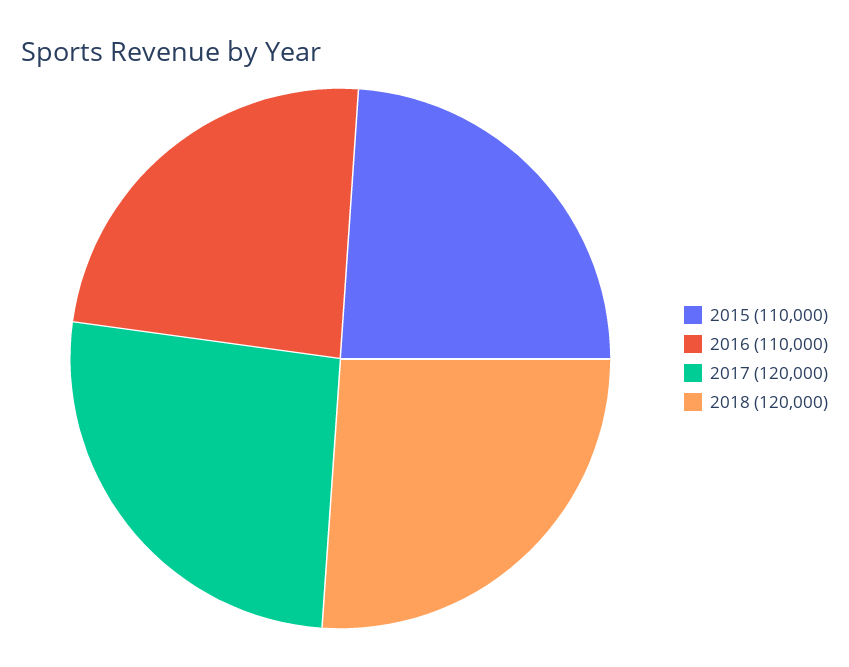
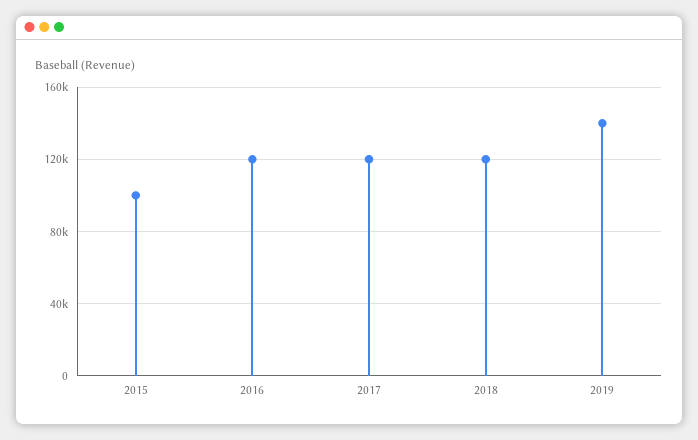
2015: 110000 -> 100000
2016: 110000 -> 120000
2019: none -> 140000

